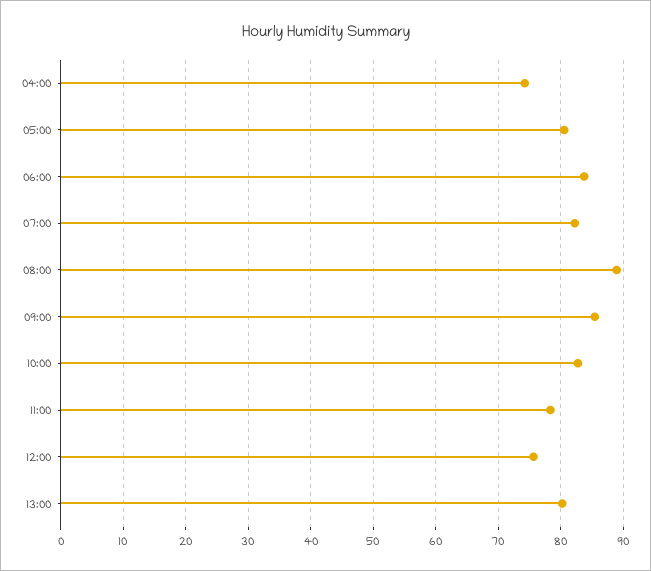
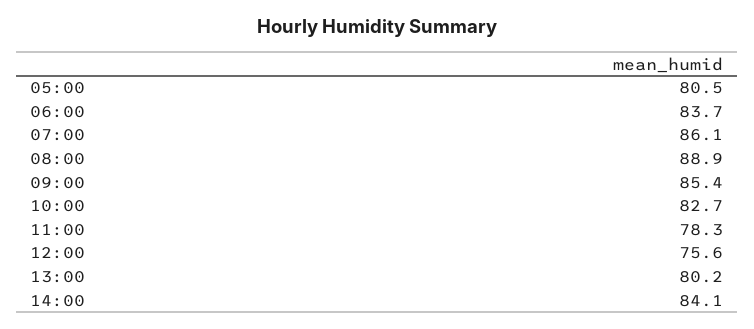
04:00: 74 -> none
07:00: 82 -> 86.1
14:00: none -> 84.1

